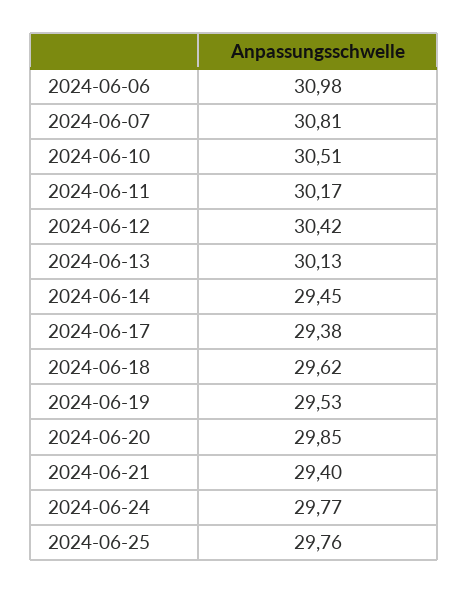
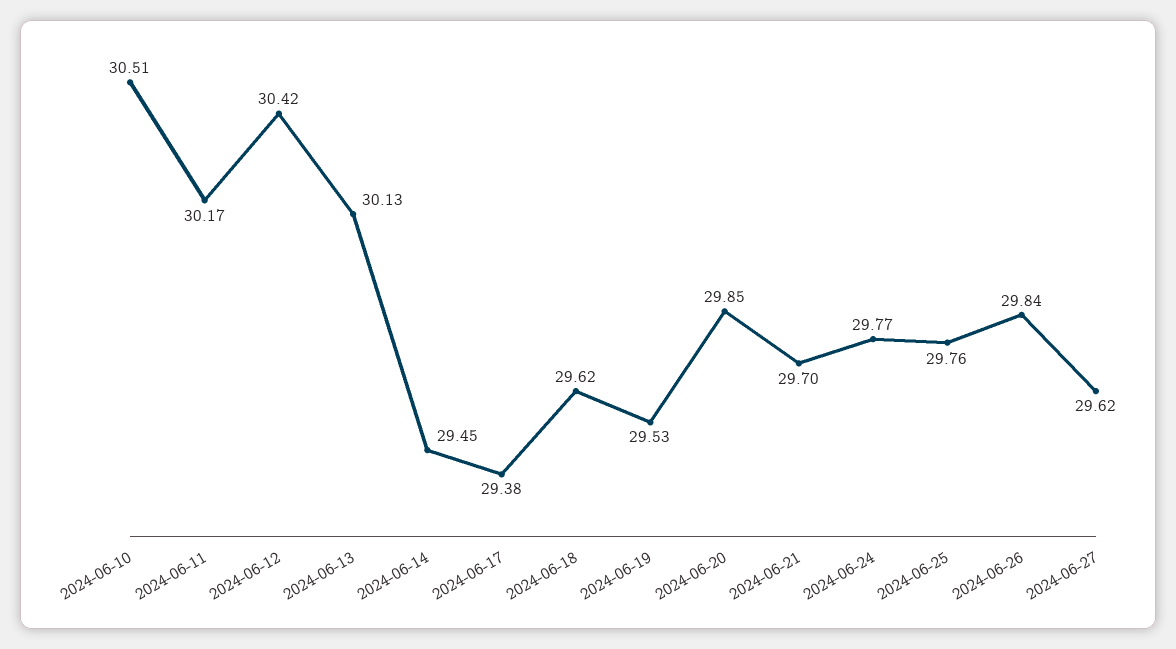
2024-06-06: 30.98 -> none
2024-06-07: 30.81 -> none
2024-06-21: 29.4 -> 29.7
2024-06-26: none -> 29.84
2024-06-27: none -> 29.62

